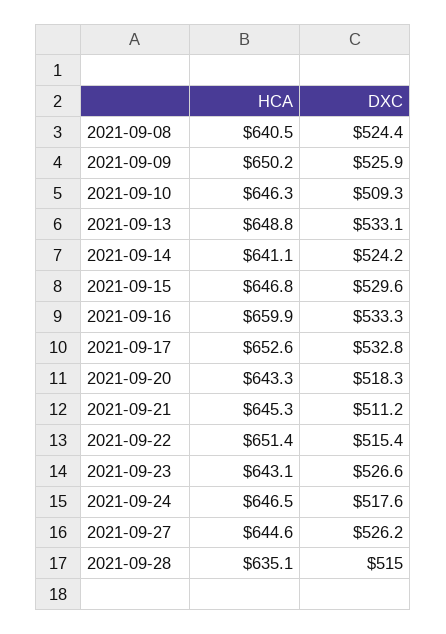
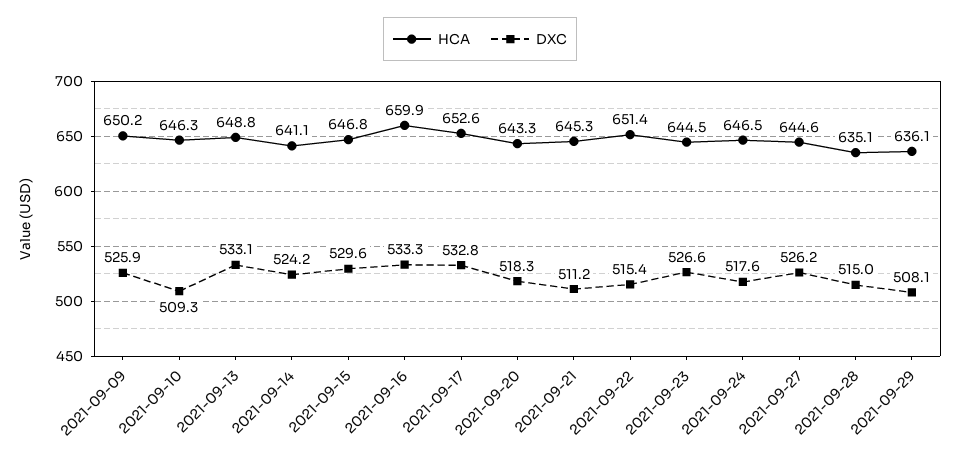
HCA, 2021-09-08: 640.5 -> none
DXC, 2021-09-08: 524.4 -> none
HCA, 2021-09-23: 643.1 -> 644.5
HCA, 2021-09-29: none -> 636.1
DXC, 2021-09-29: none -> 508.1

